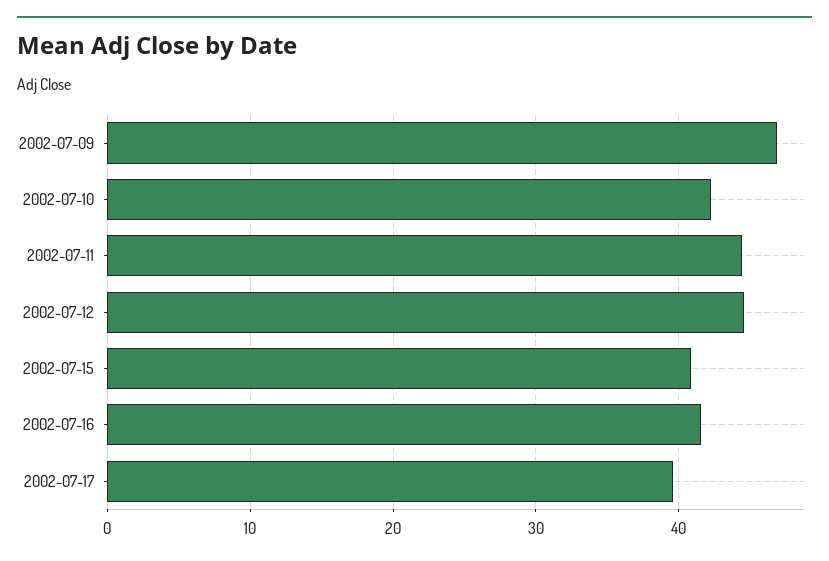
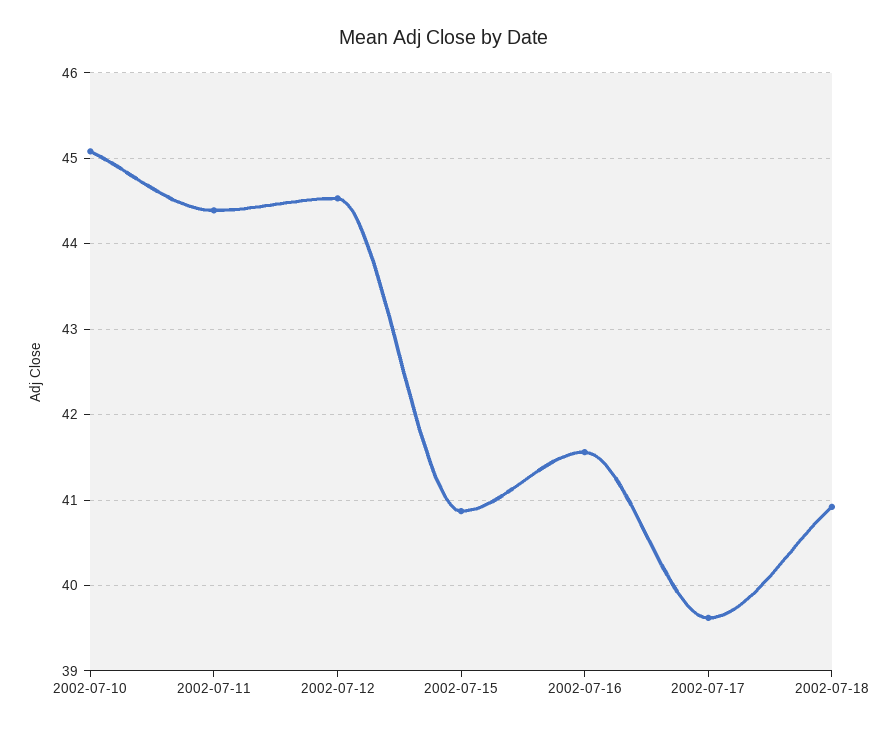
2002-07-09: 47 -> none
2002-07-10: 42 -> 45.1
2002-07-18: none -> 40.9

